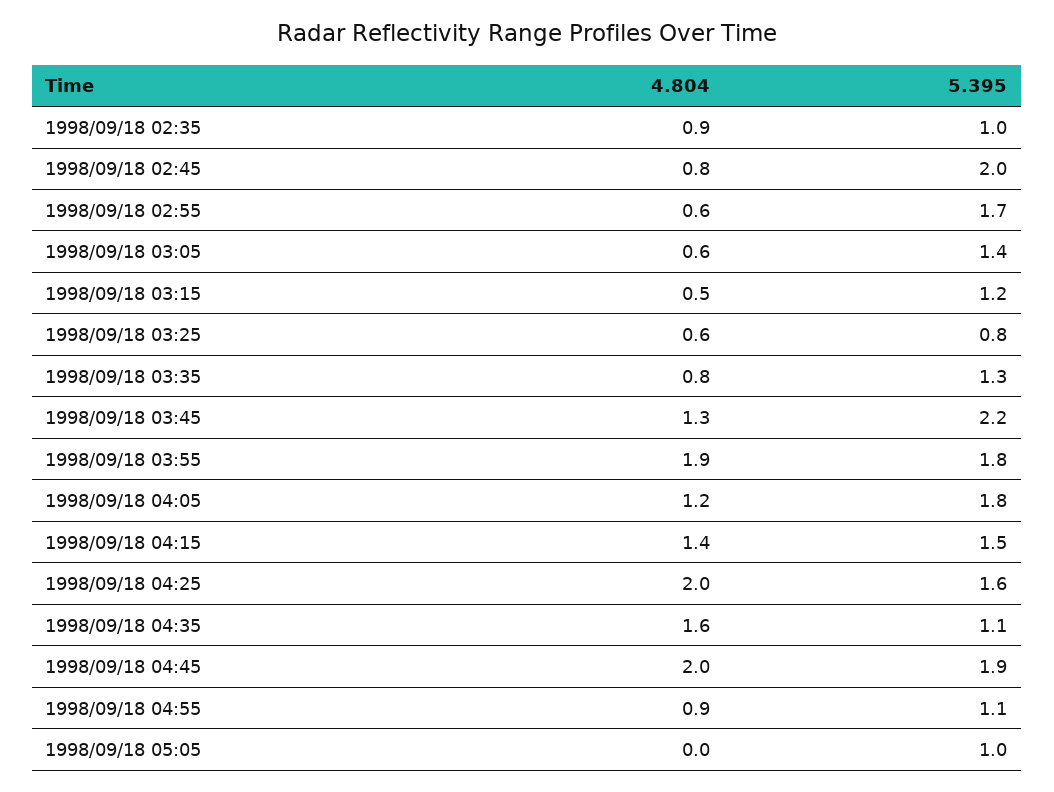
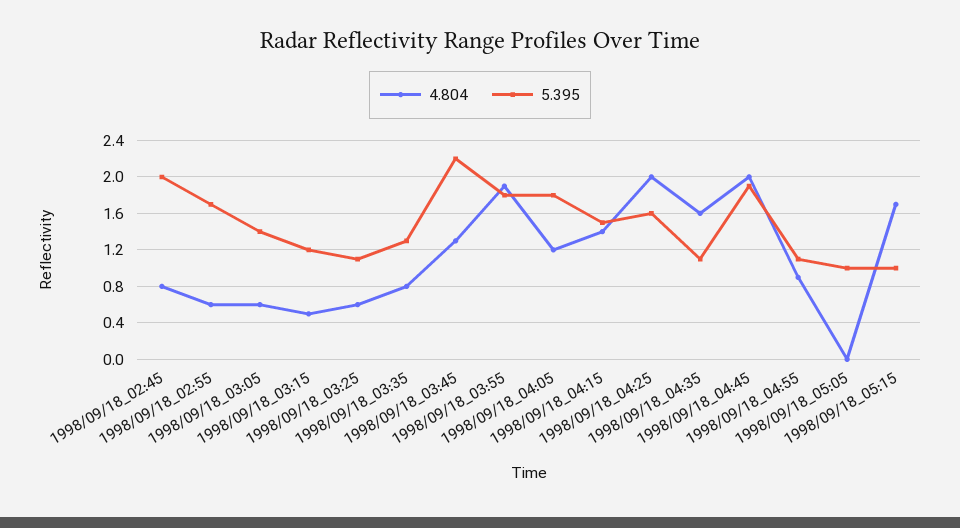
4.804, 1998/09/18 02:35: 0.9 -> none
5.395, 1998/09/18 02:35: 1 -> none
5.395, 1998/09/18 03:25: 0.8 -> 1.1
4.804, 1998/09/18_05:15: none -> 1.7
5.395, 1998/09/18_05:15: none -> 1

